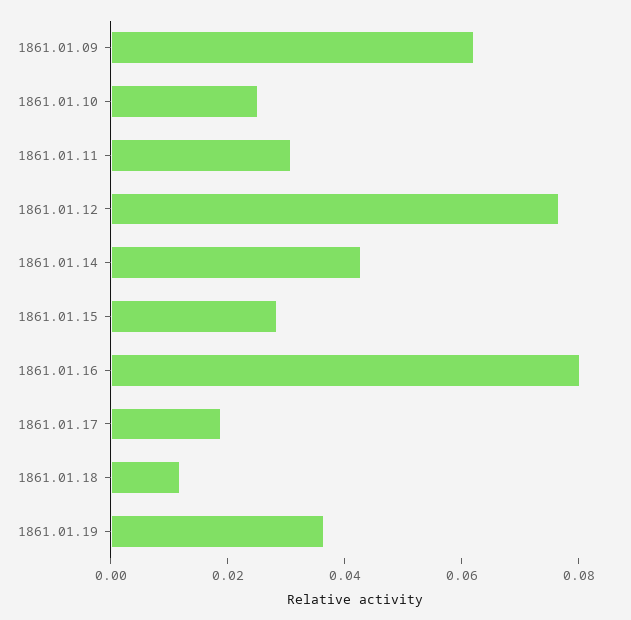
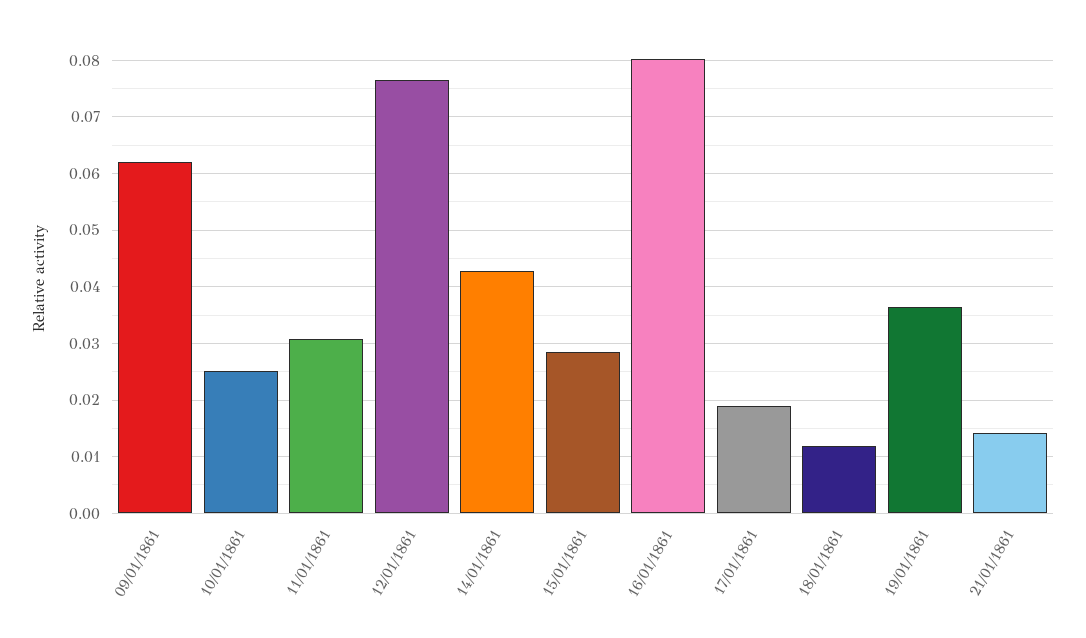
21/01/1861: none -> 0.014

